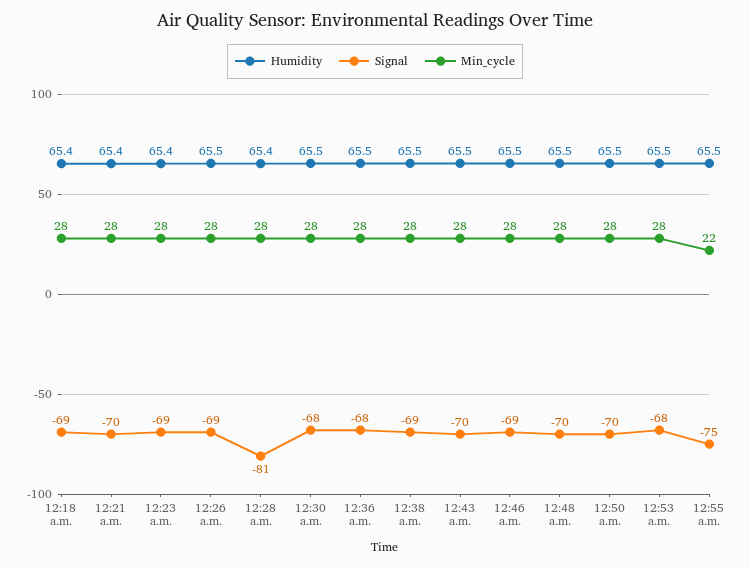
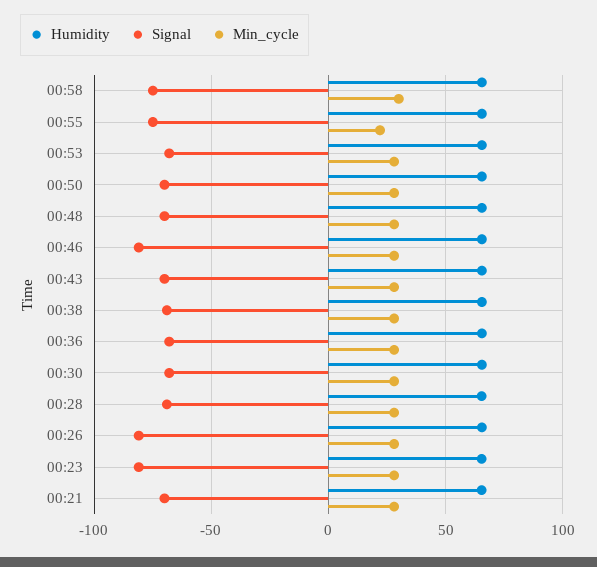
Humidity, 12:18 a.m.: 65.4 -> none
Signal, 12:18 a.m.: -69 -> none
Min_cycle, 12:18 a.m.: 28 -> none
Signal, 12:23 a.m.: -69 -> -80
Signal, 12:26 a.m.: -69 -> -80
Signal, 12:28 a.m.: -81 -> -70
Signal, 12:46 a.m.: -69 -> -80
Humidity, 00:58: none -> 65
Signal, 00:58: none -> -75
Min_cycle, 00:58: none -> 30

